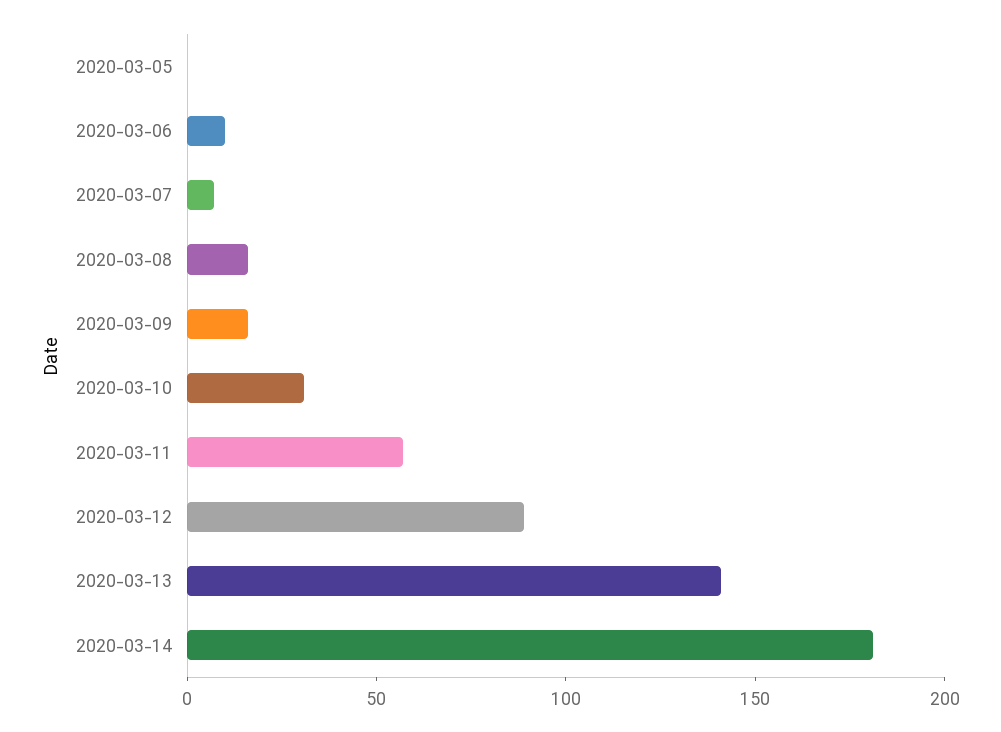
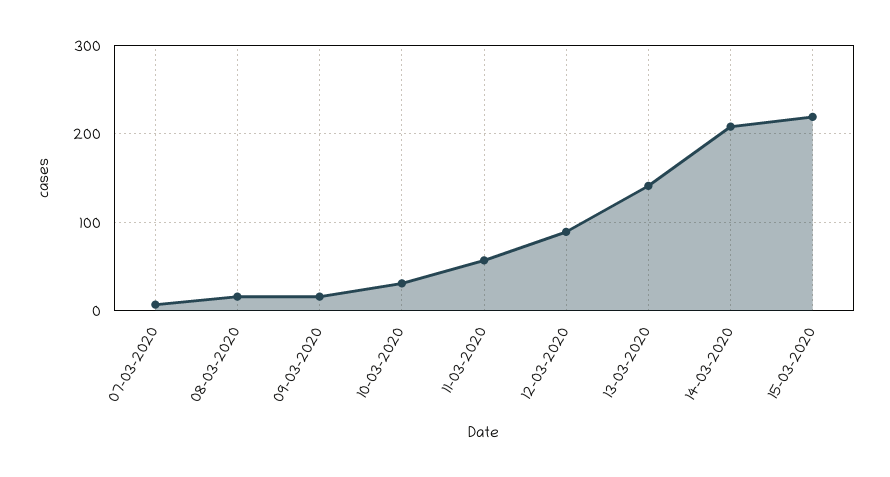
2020-03-05: 0 -> none
2020-03-06: 10 -> none
2020-03-14: 180 -> 210
15-03-2020: none -> 220

